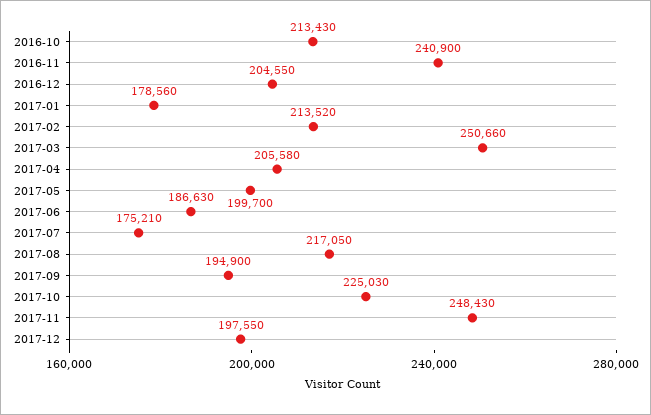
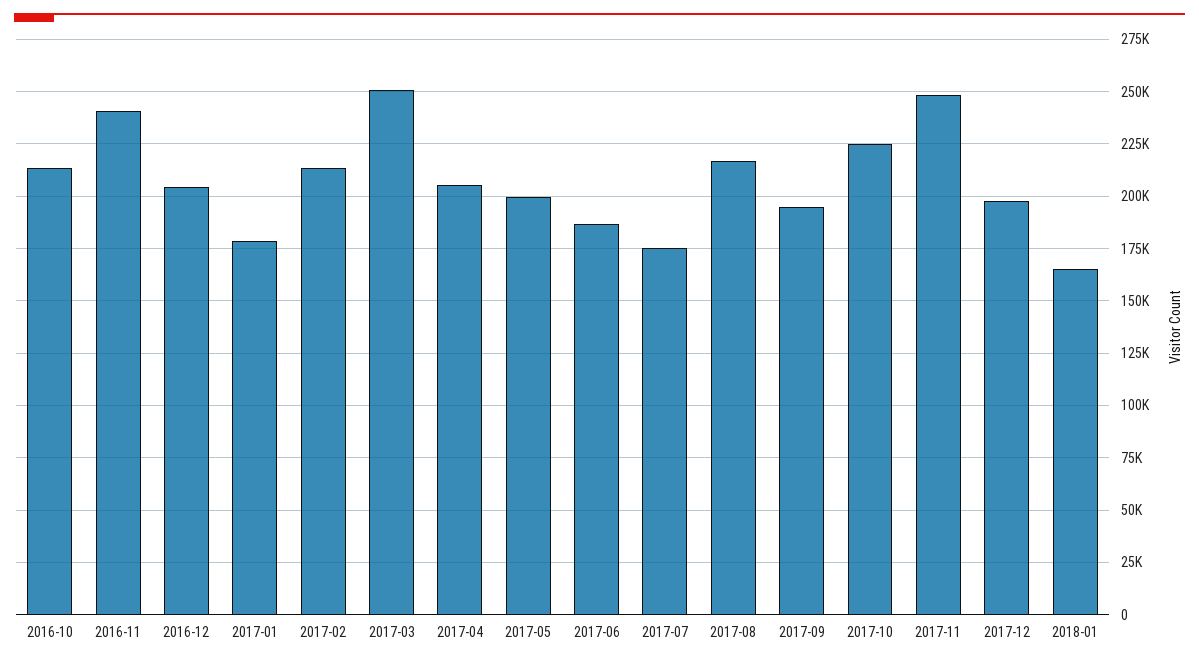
2018-01: none -> 165000

